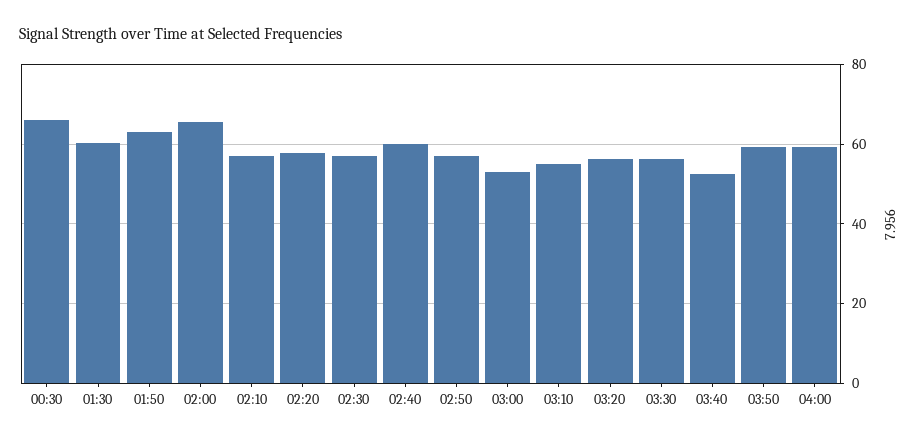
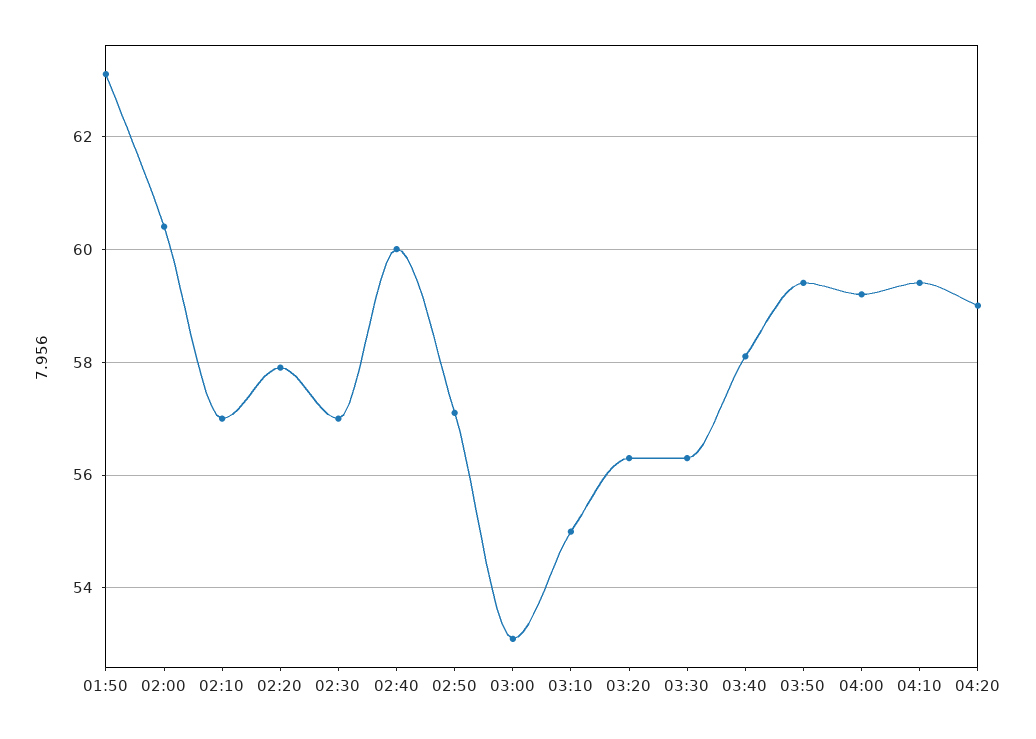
00:30: 66 -> none
01:30: 60 -> none
02:00: 66 -> 60.5
03:40: 52 -> 58
04:10: none -> 59.5
04:20: none -> 59

